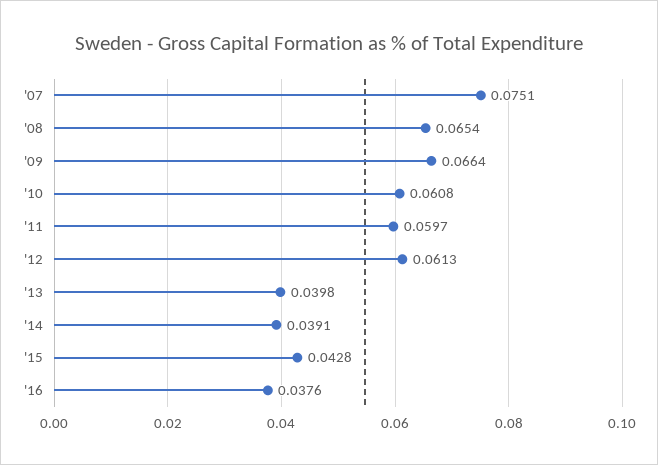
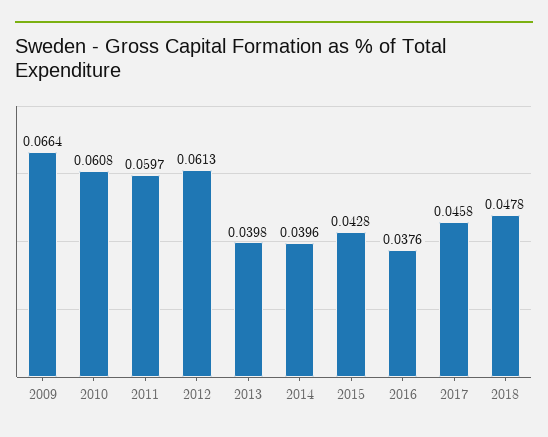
'07: 0.0751 -> none
'08: 0.0654 -> none
'14: 0.0391 -> 0.0396
2017: none -> 0.0458
2018: none -> 0.0478

